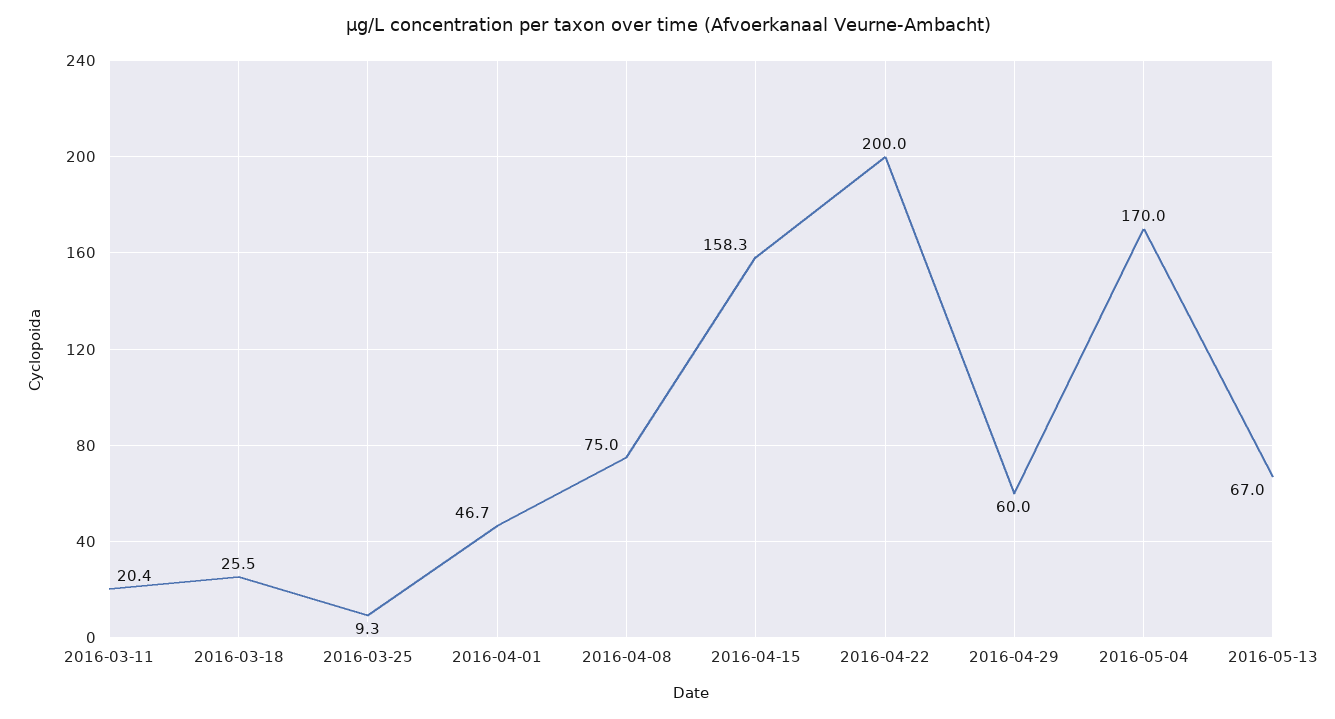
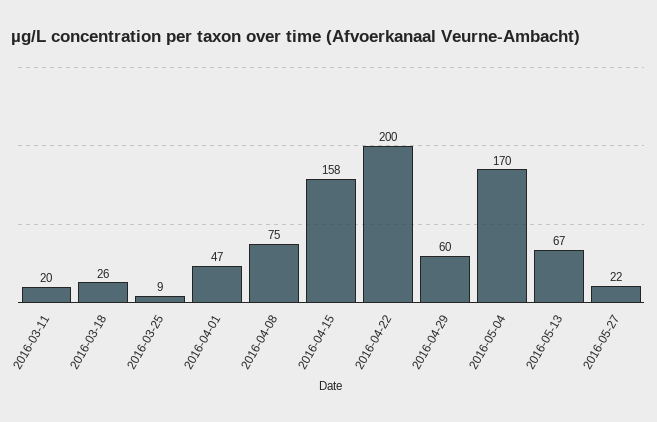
2016-05-27: none -> 22

